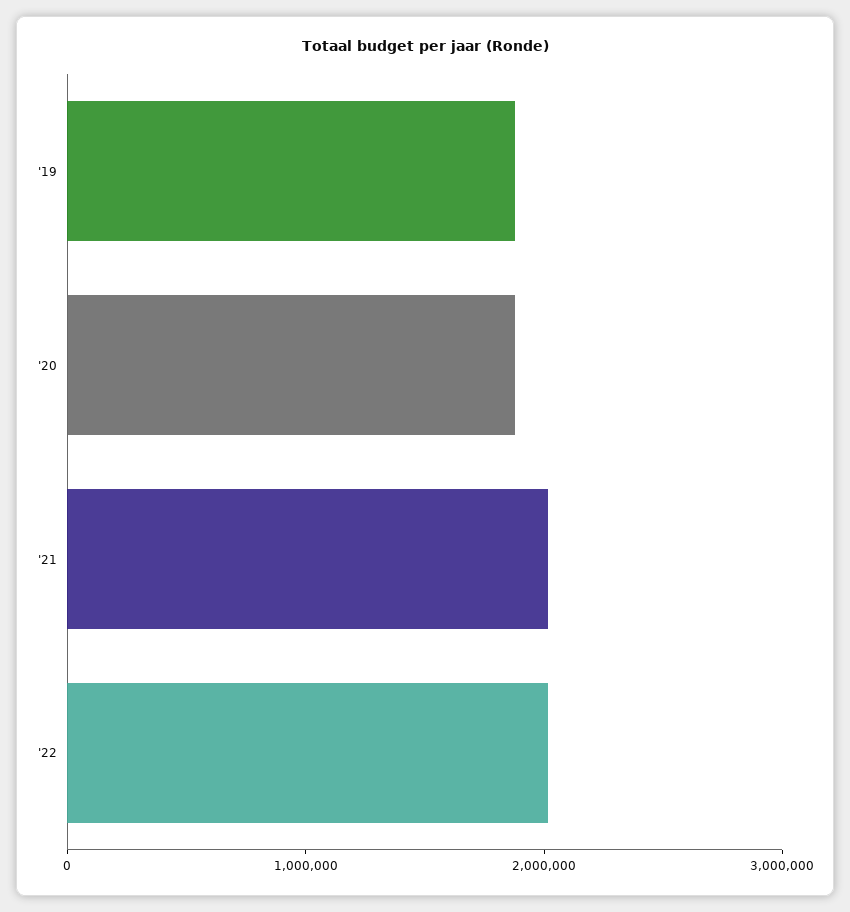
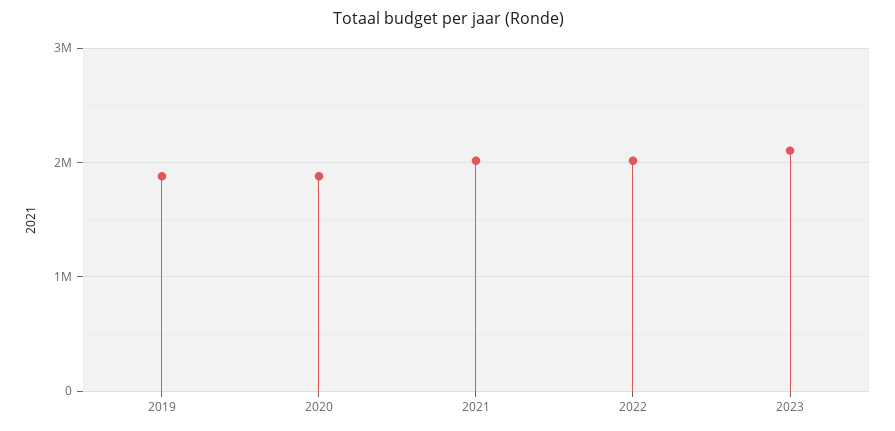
2023: none -> 2100000

